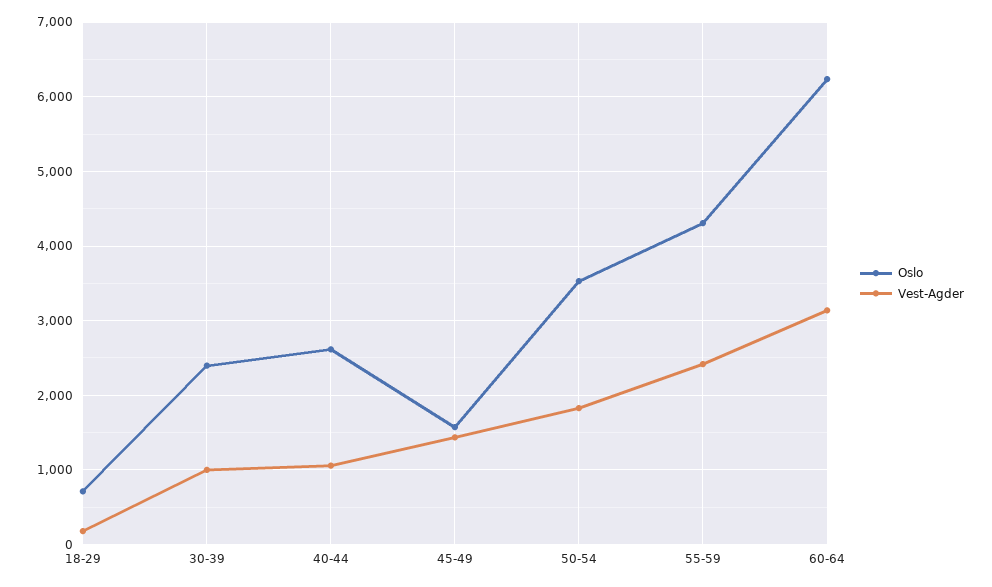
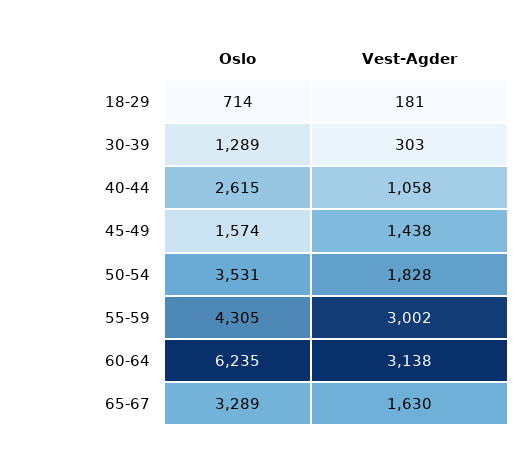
Oslo, 30-39: 2400 -> 1289
Vest-Agder, 30-39: 1000 -> 303
Vest-Agder, 55-59: 2400 -> 3002
Oslo, 65-67: none -> 3289
Vest-Agder, 65-67: none -> 1630

